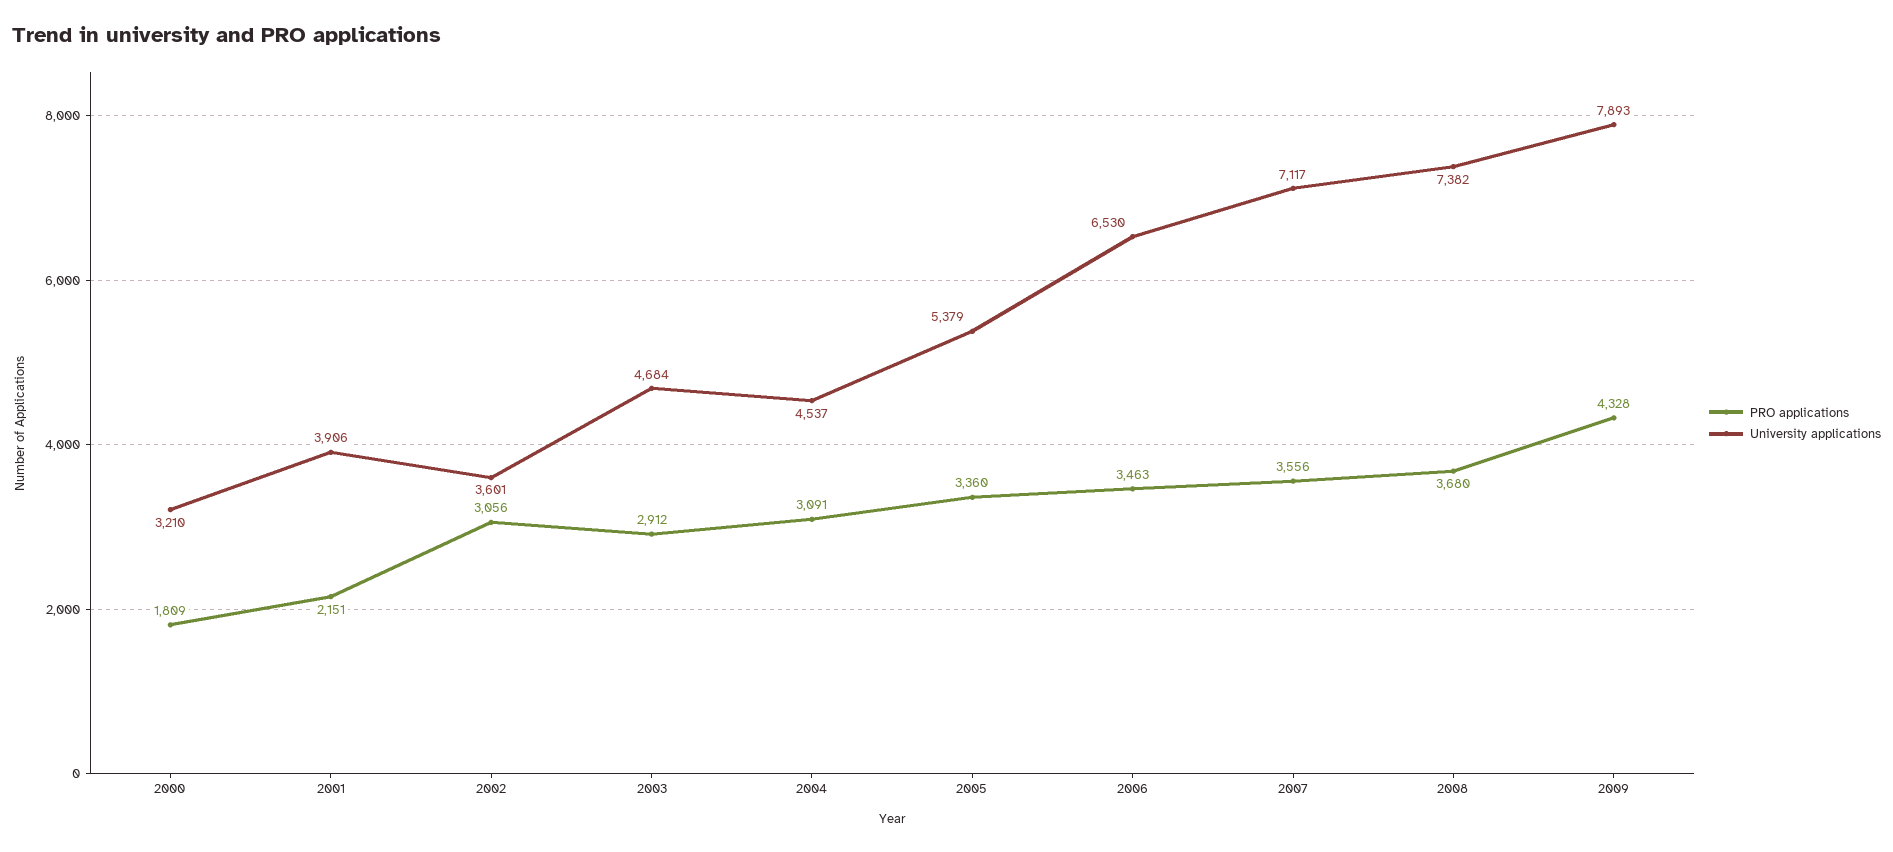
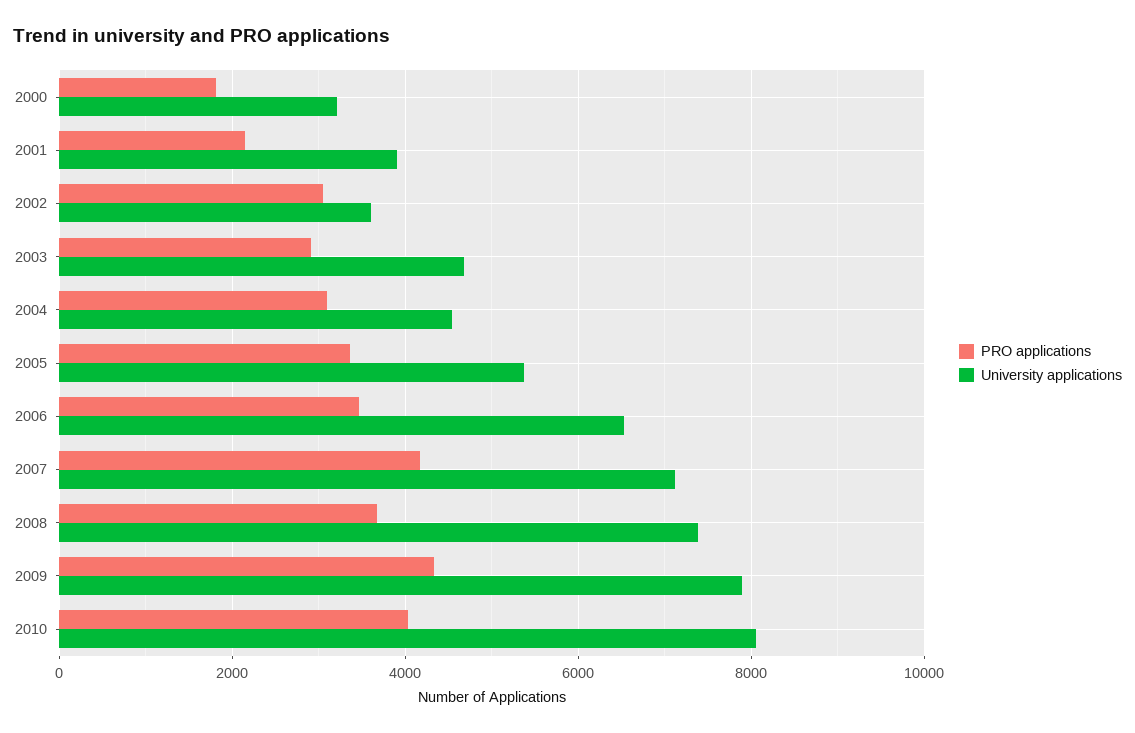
PRO applications, 2007: 3556 -> 4200
PRO applications, 2010: none -> 4000
University applications, 2010: none -> 8000

